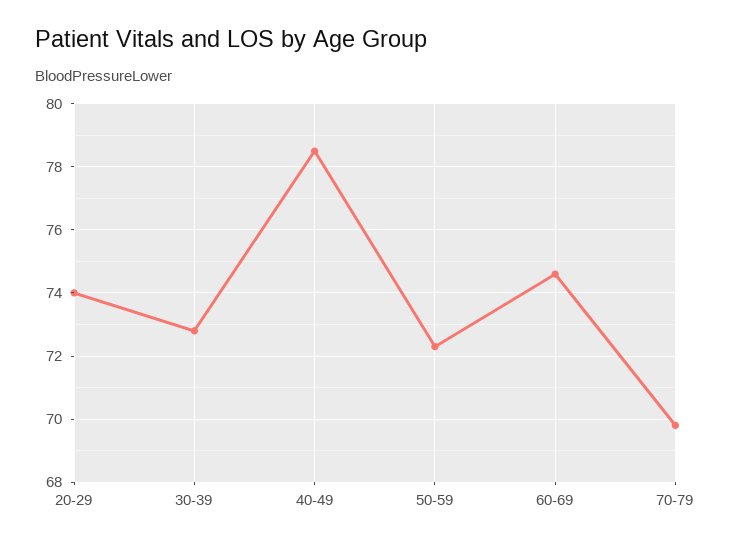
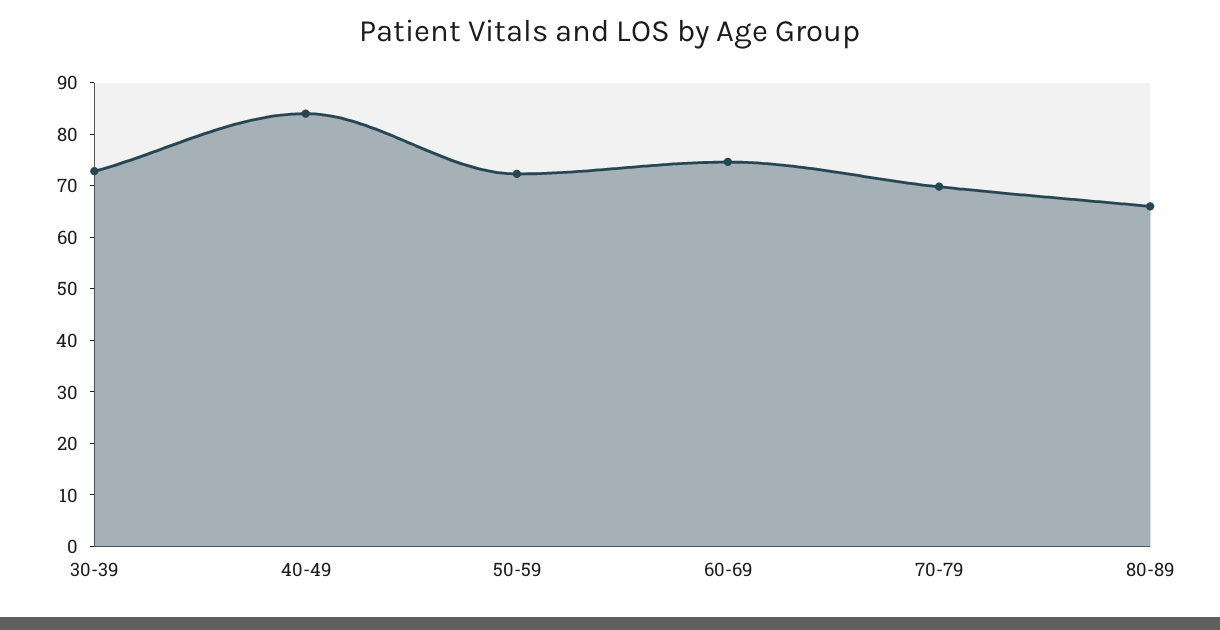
20-29: 74 -> none
40-49: 78.5 -> 84
80-89: none -> 66

